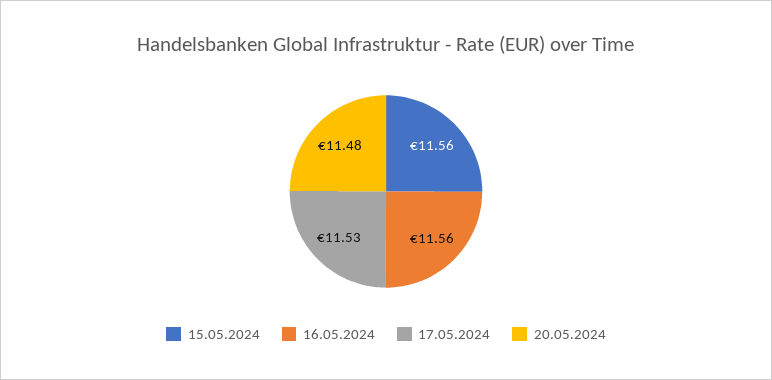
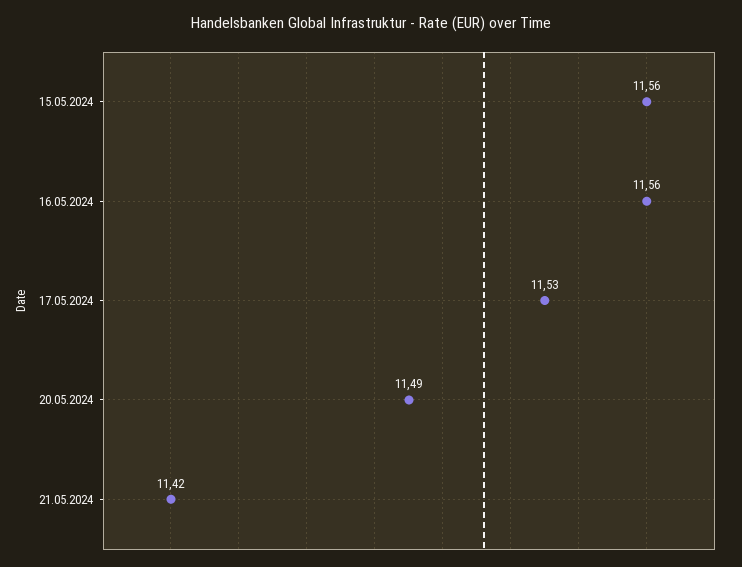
20.05.2024: 11.48 -> 11.49
21.05.2024: none -> 11.42

